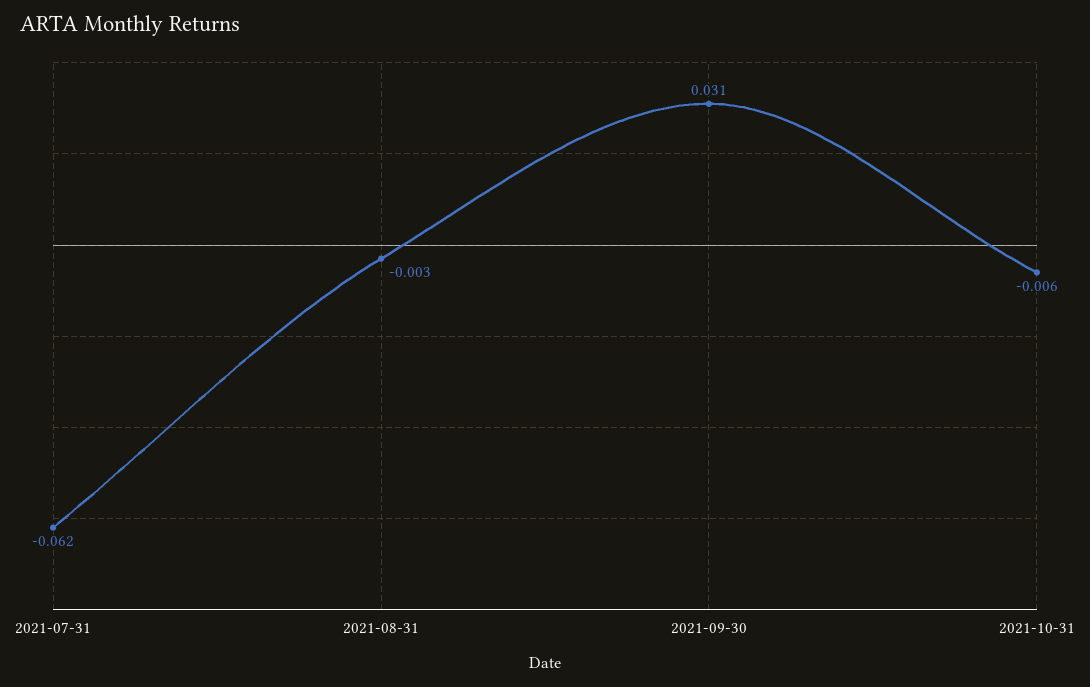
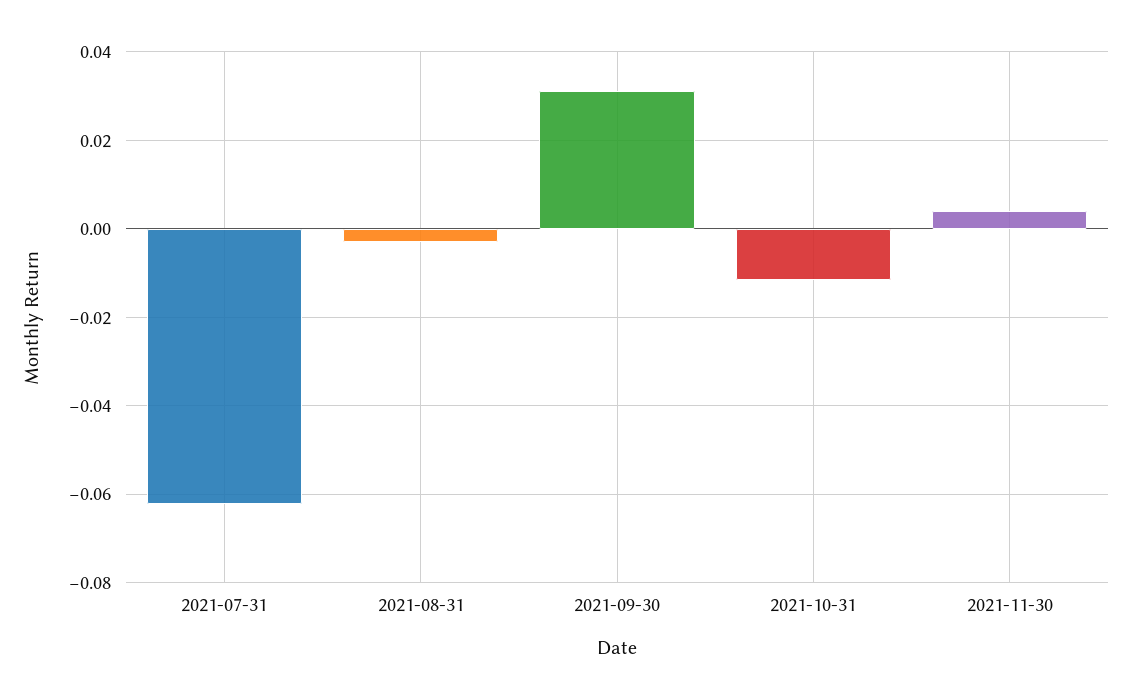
2021-10-31: -0.006 -> -0.012
2021-11-30: none -> 0.004

